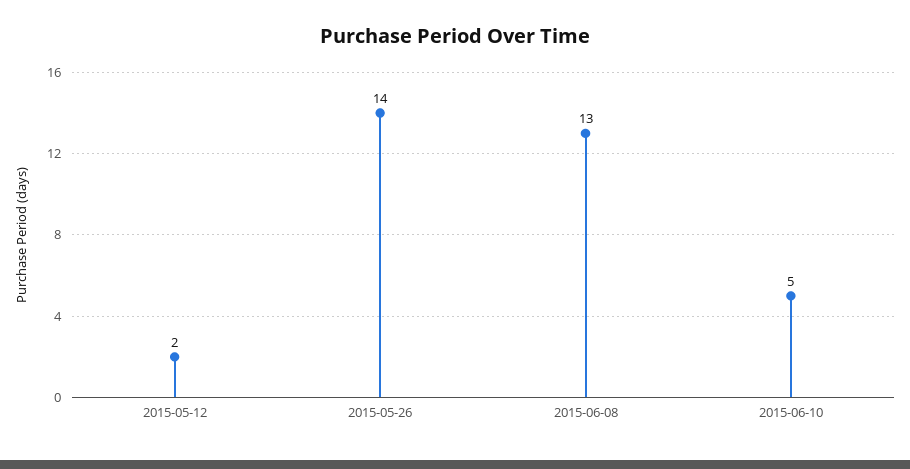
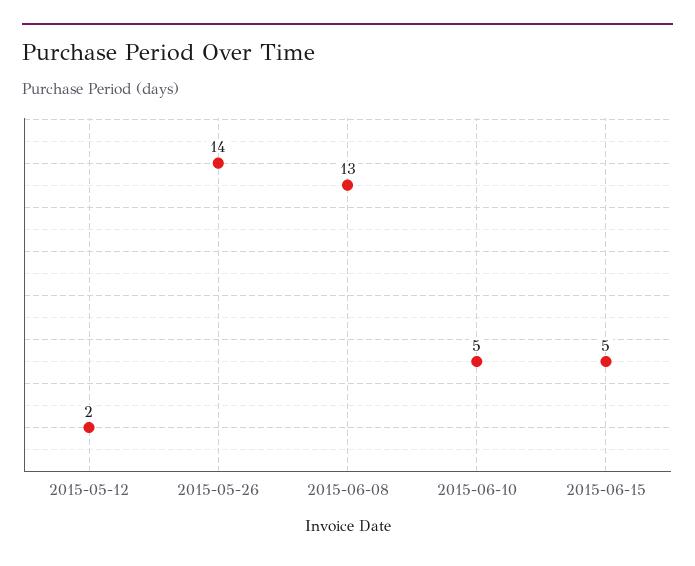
2015-06-15: none -> 5

